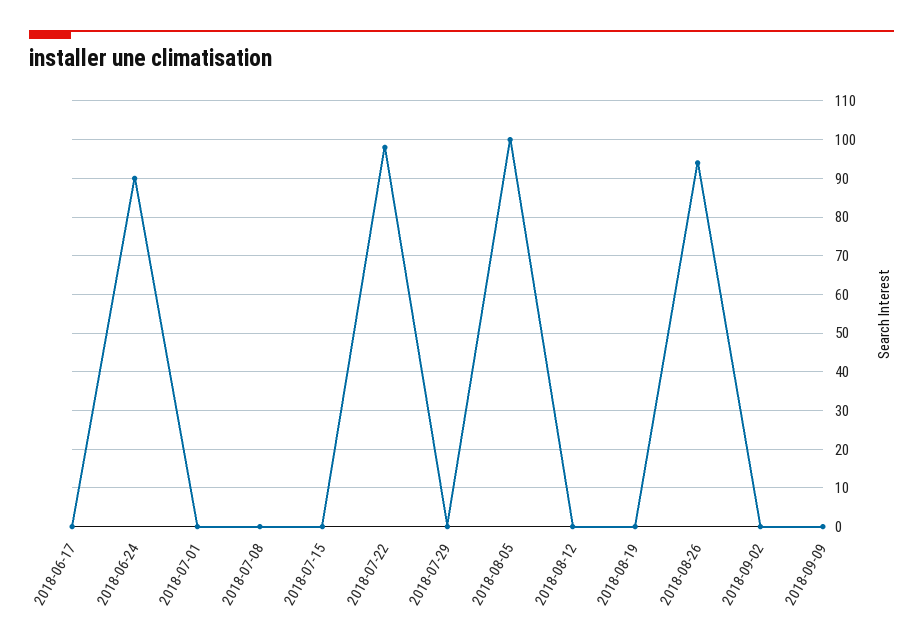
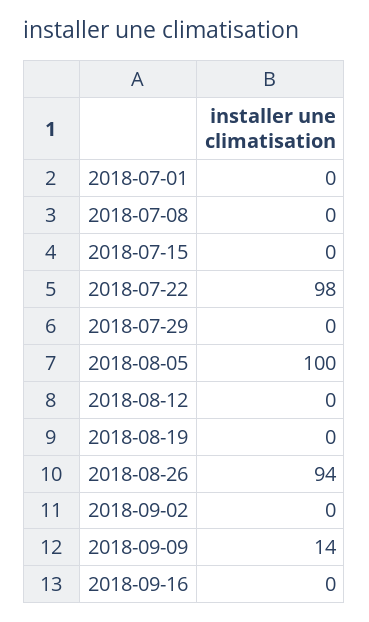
2018-06-17: 0 -> none
2018-06-24: 90 -> none
2018-09-09: 0 -> 14
2018-09-16: none -> 0

